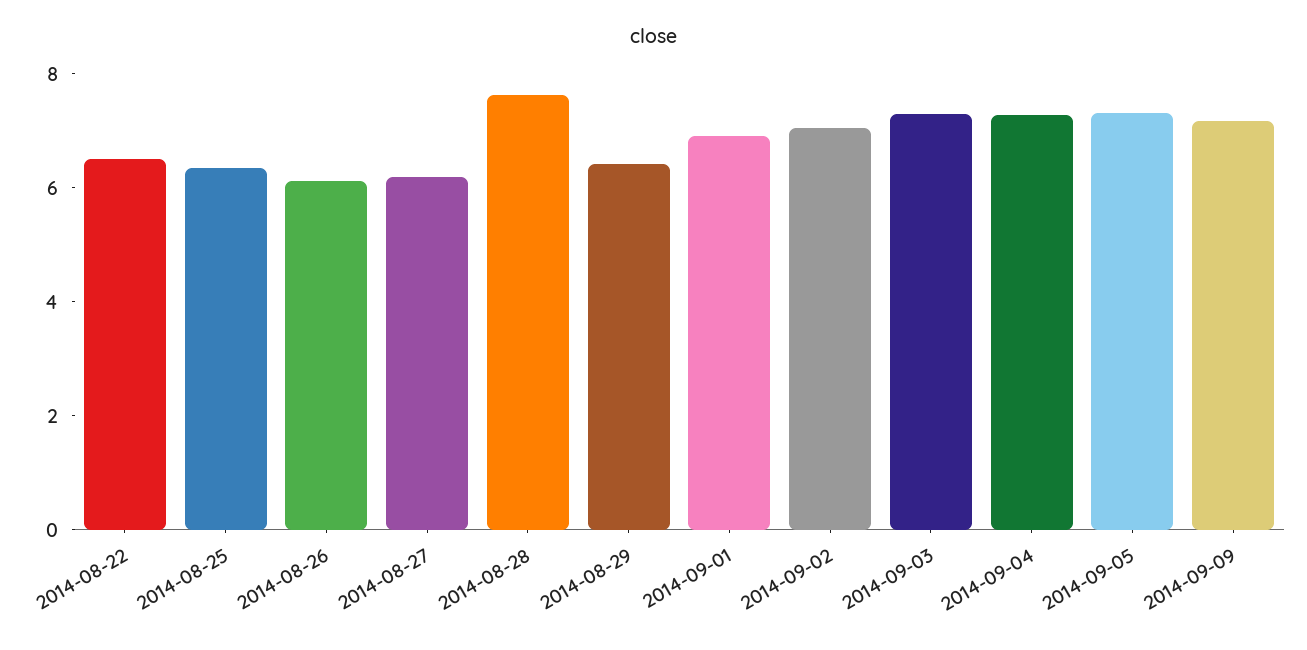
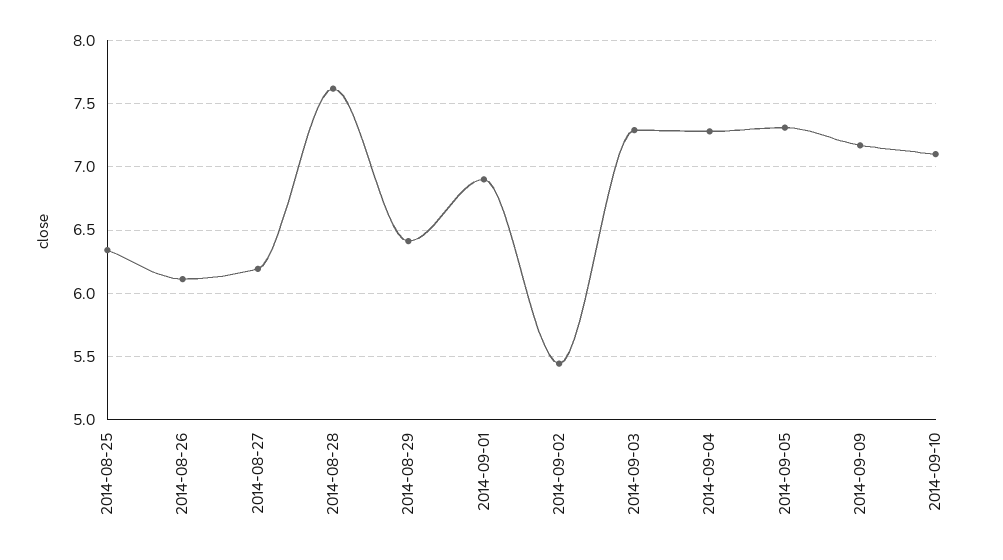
2014-08-22: 6.5 -> none
2014-09-02: 7 -> 5.45
2014-09-10: none -> 7.1

